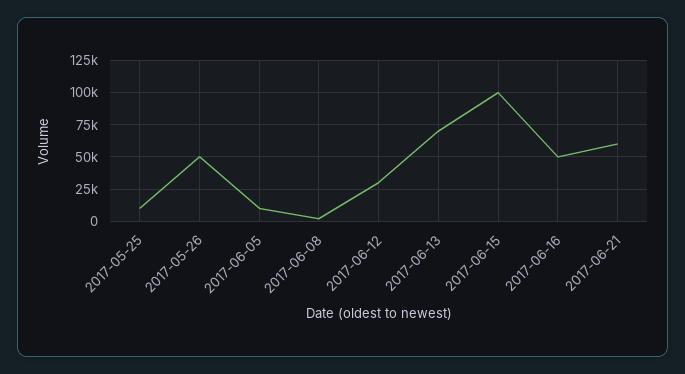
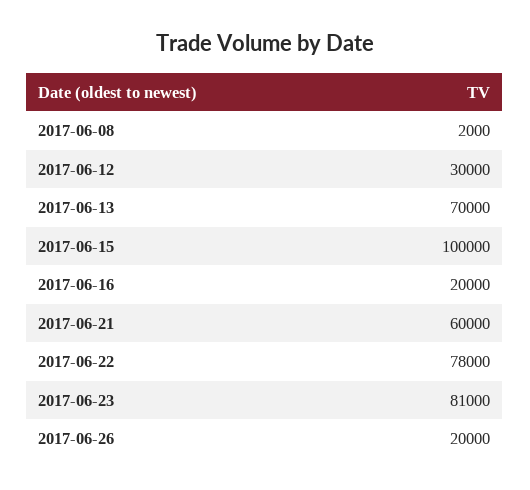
2017-05-25: 10000 -> none
2017-05-26: 50000 -> none
2017-06-05: 10000 -> none
2017-06-16: 50000 -> 20000
2017-06-22: none -> 78000
2017-06-23: none -> 81000
2017-06-26: none -> 20000

